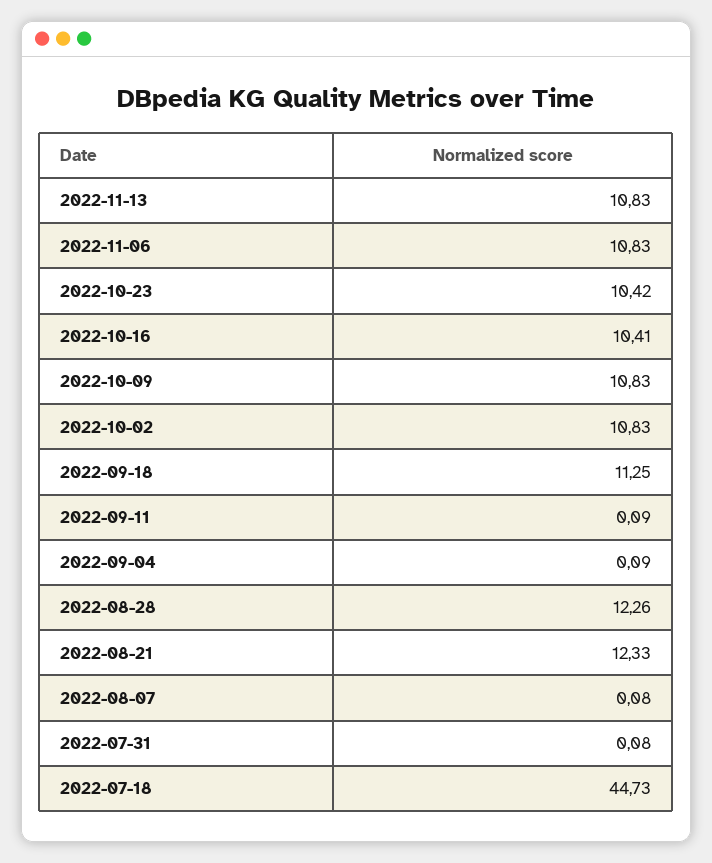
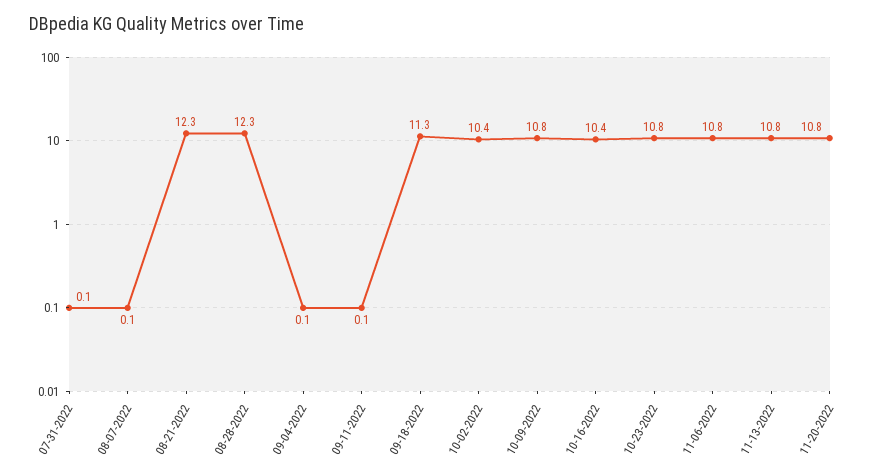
2022-10-23: 10.42 -> 10.8
2022-10-02: 10.83 -> 10.4
2022-07-18: 44.73 -> none
11-20-2022: none -> 10.8

